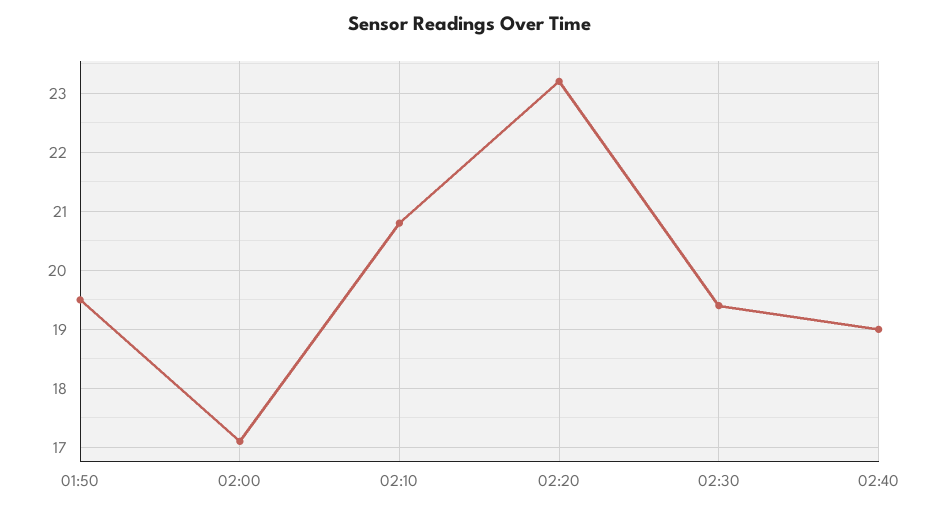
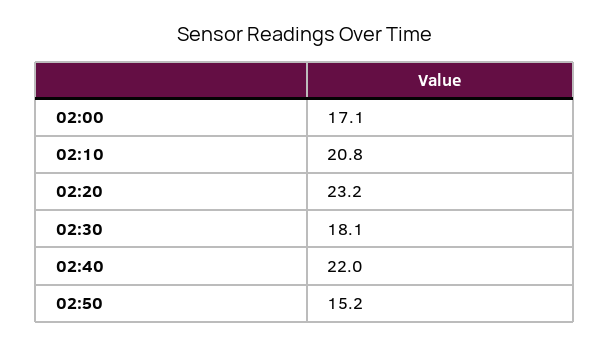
01:50: 19.5 -> none
02:30: 19.5 -> 18.1
02:40: 19 -> 22
02:50: none -> 15.2

